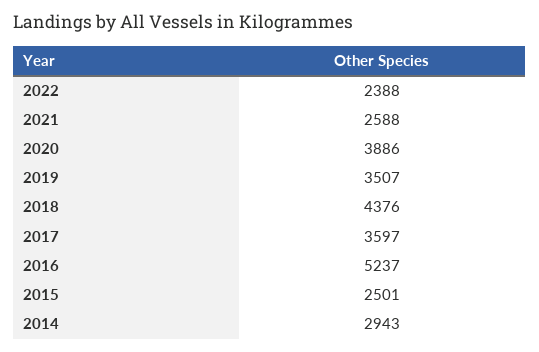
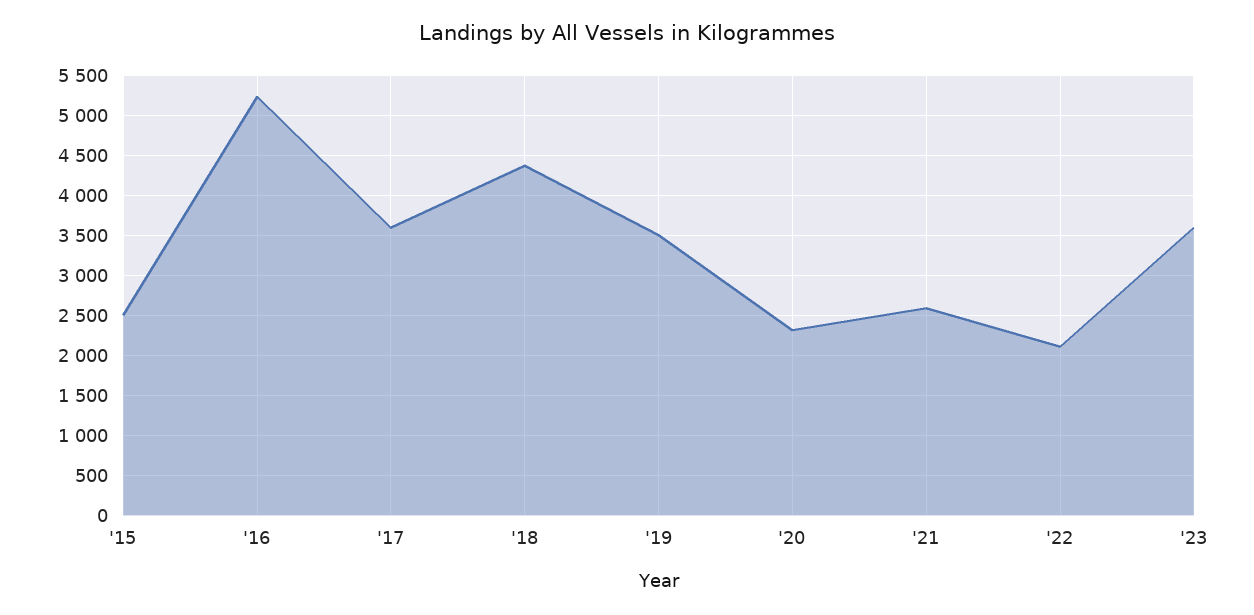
2022: 2388 -> 2100
2020: 3886 -> 2300
2014: 2943 -> none
'23: none -> 3600

